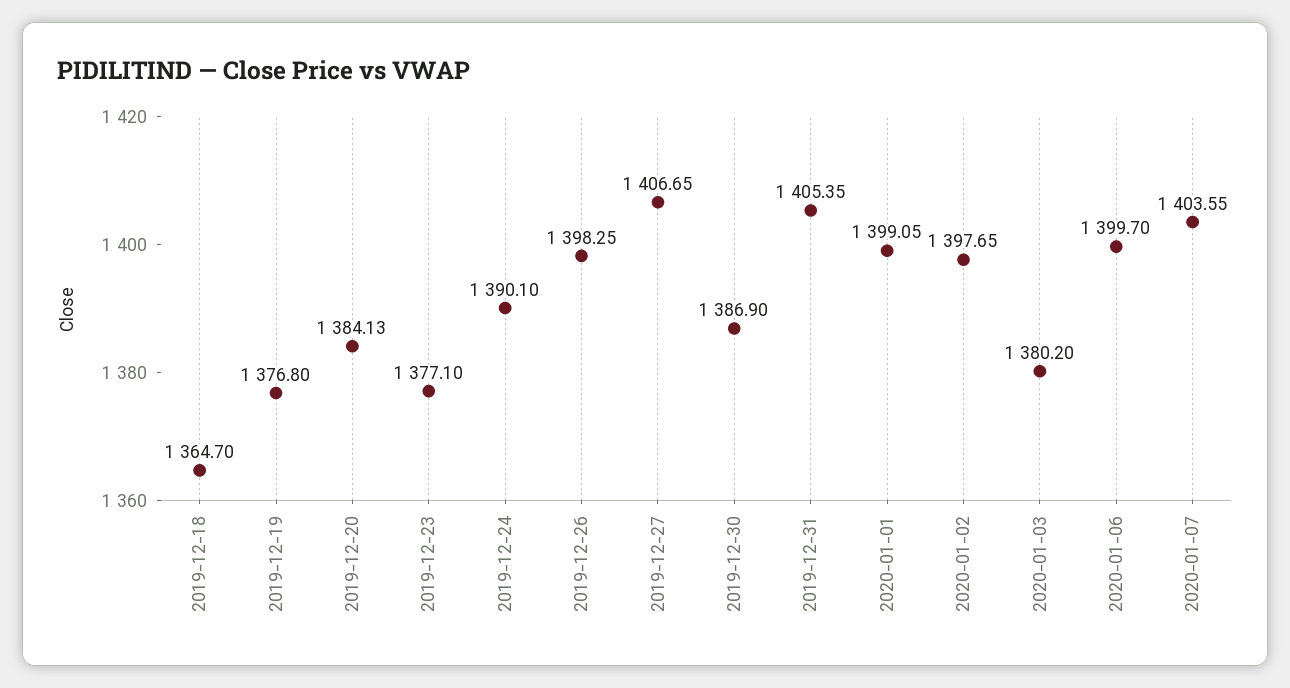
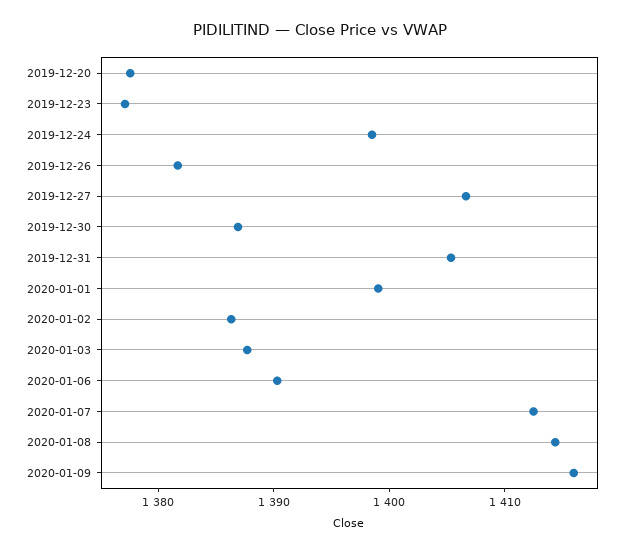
2019-12-18: 1364.7 -> none
2019-12-19: 1376.8 -> none
2019-12-20: 1384.13 -> 1378
2019-12-24: 1390.1 -> 1398
2019-12-26: 1398.25 -> 1382
2020-01-02: 1397.65 -> 1386
2020-01-03: 1380.2 -> 1388
2020-01-06: 1399.7 -> 1390
2020-01-07: 1403.55 -> 1412
2020-01-08: none -> 1414
2020-01-09: none -> 1416

